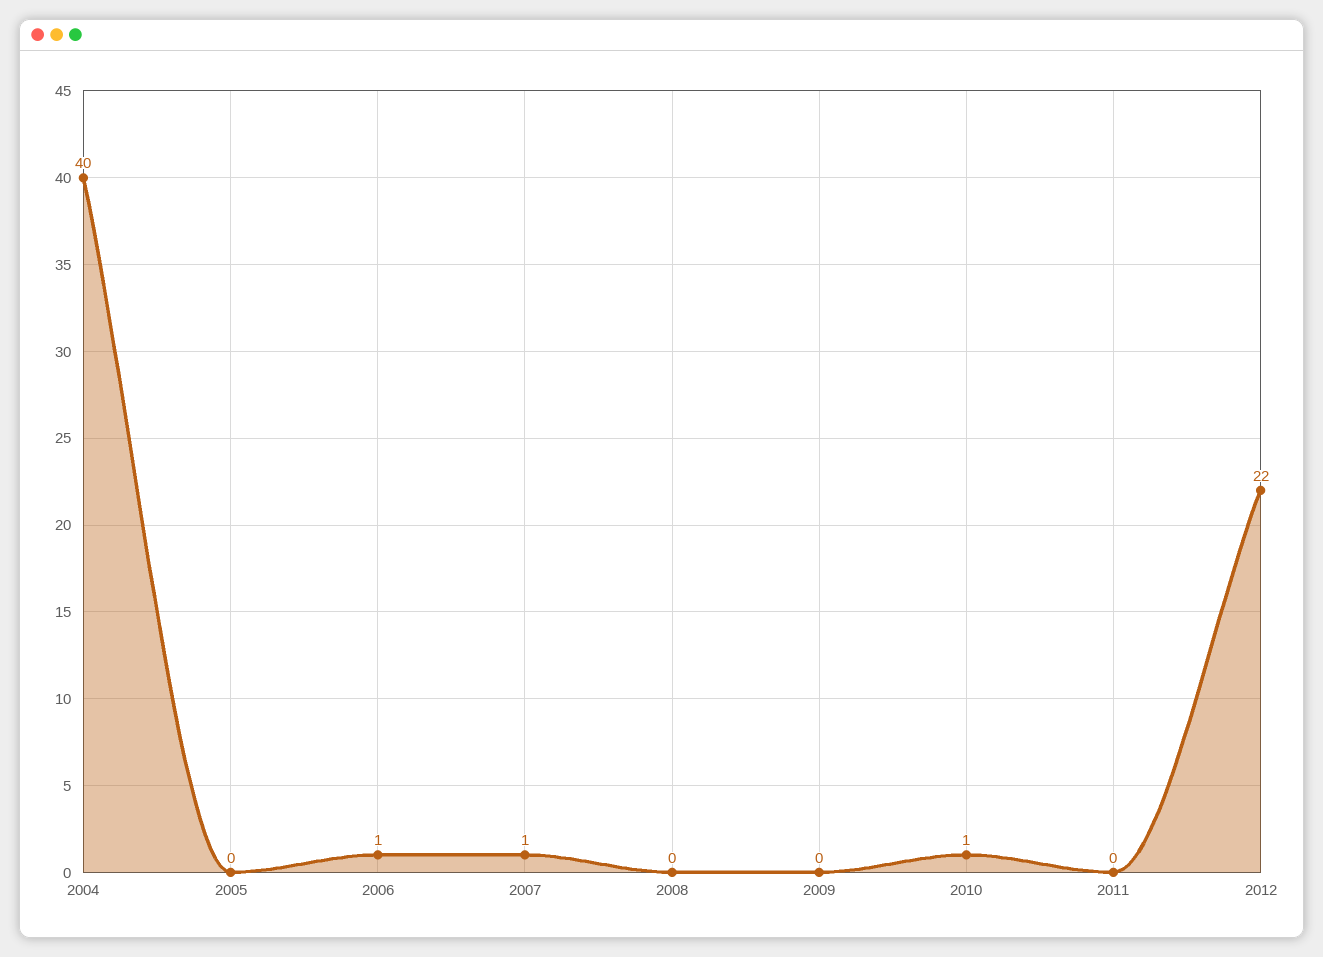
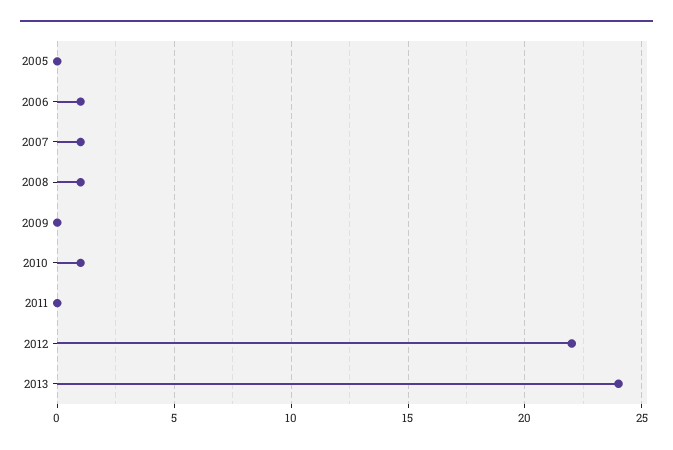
2004: 40 -> none
2008: 0 -> 1
2013: none -> 24

